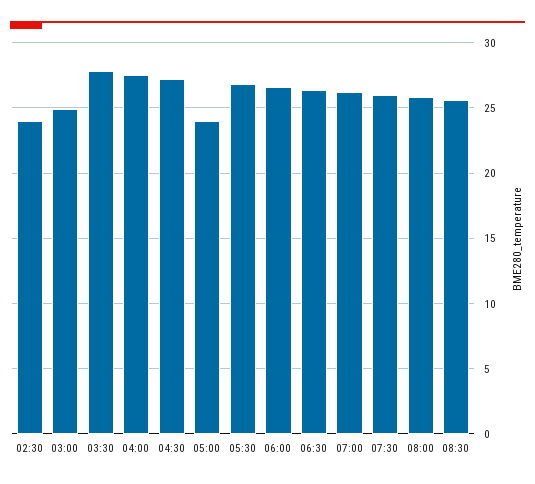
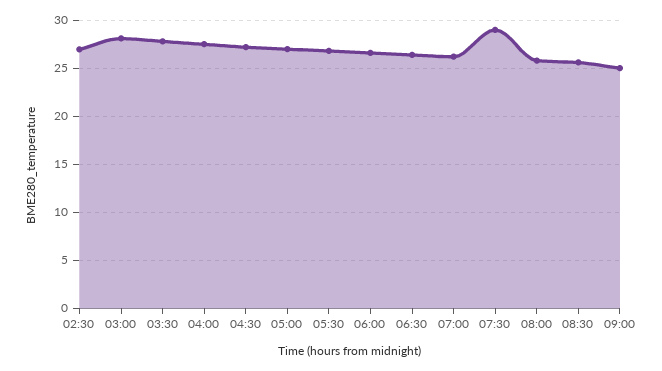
02:30: 24 -> 27
03:00: 25 -> 28
05:00: 24 -> 27
07:30: 26 -> 29
09:00: none -> 25

